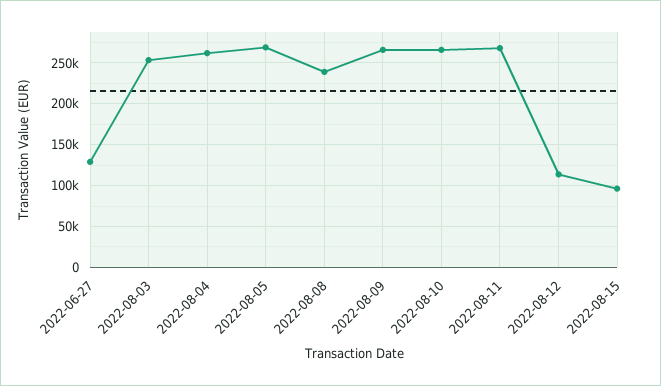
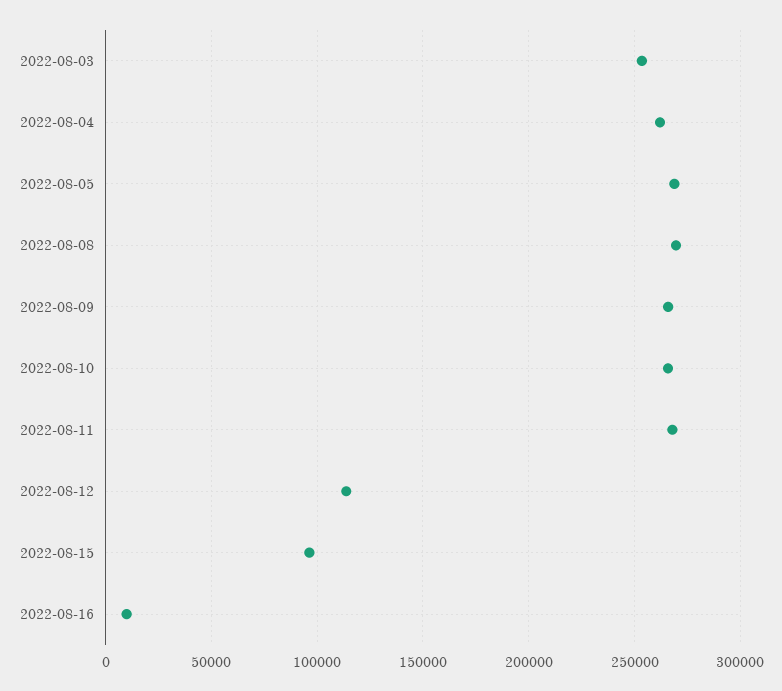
2022-06-27: 130000 -> none
2022-08-08: 240000 -> 270000
2022-08-16: none -> 10000

